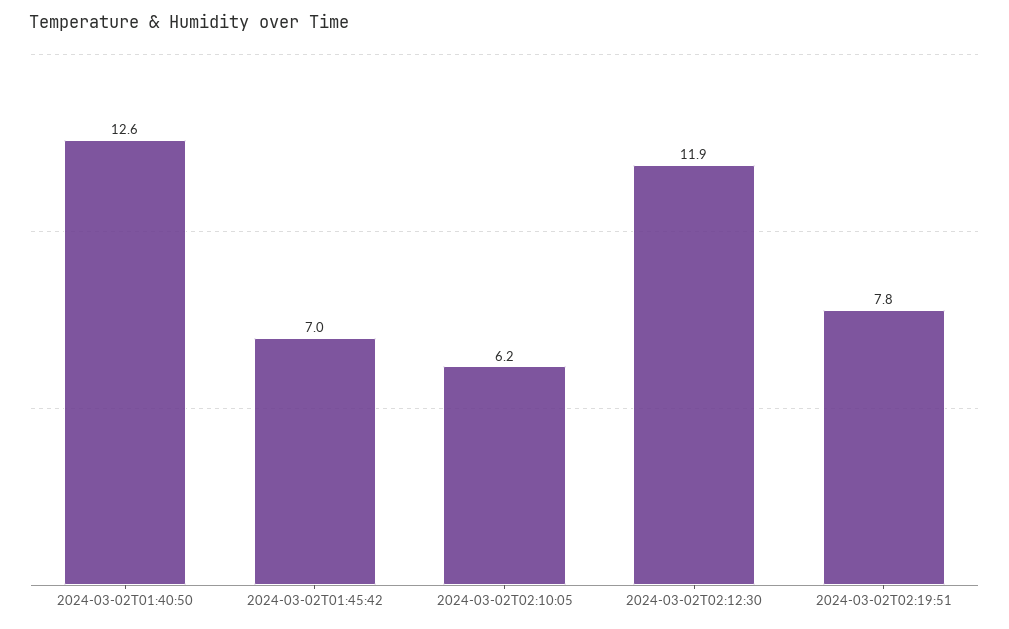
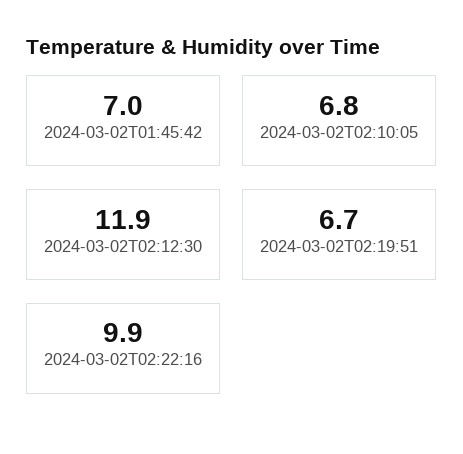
2024-03-02T01:40:50: 12.6 -> none
2024-03-02T02:10:05: 6.2 -> 6.8
2024-03-02T02:19:51: 7.8 -> 6.7
2024-03-02T02:22:16: none -> 9.9

